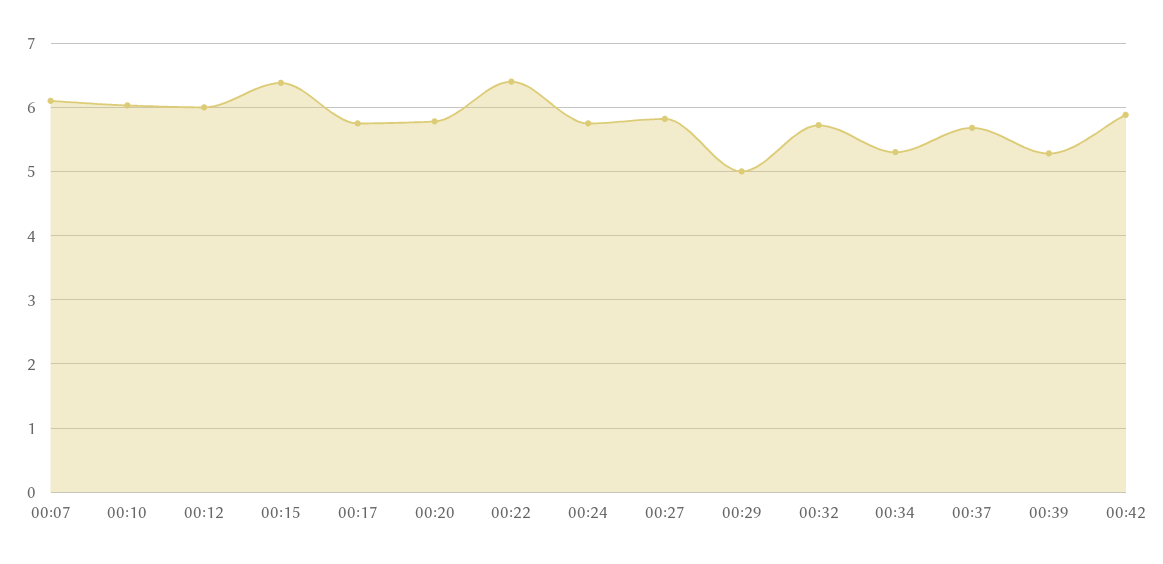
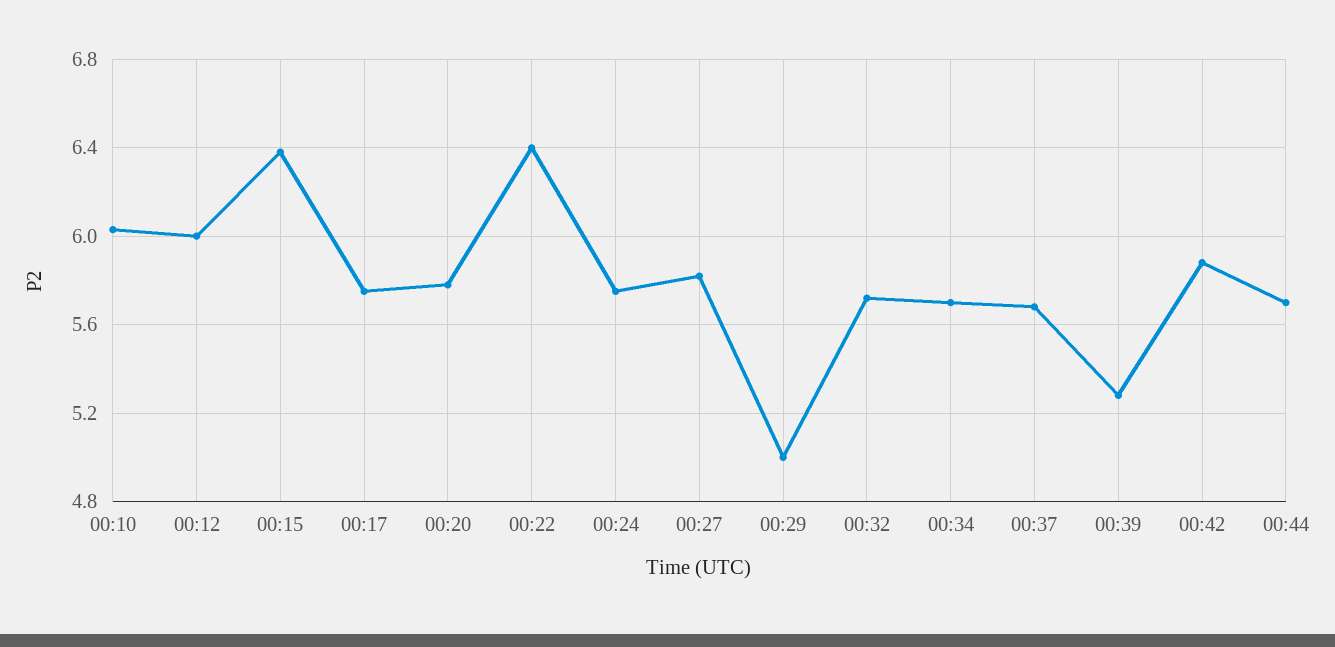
00:07: 6.1 -> none
00:34: 5.3 -> 5.7
00:44: none -> 5.7

